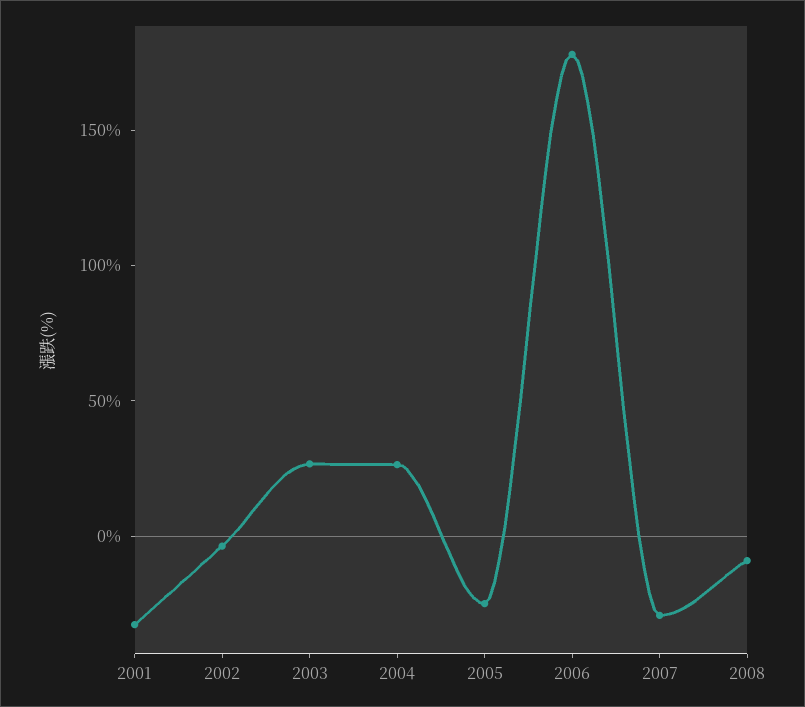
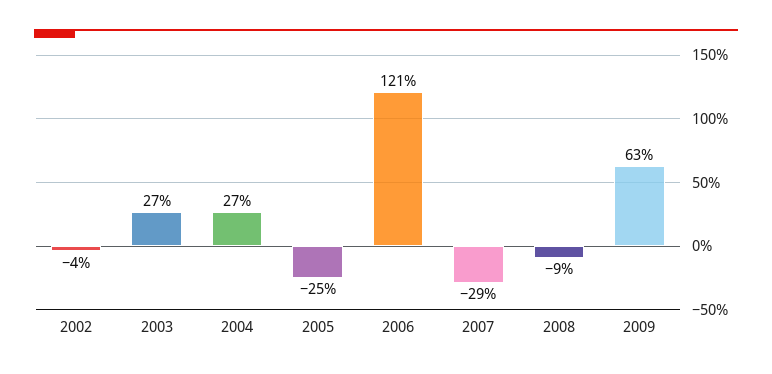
2001: -30 -> none
2006: 180 -> 121
2009: none -> 63

